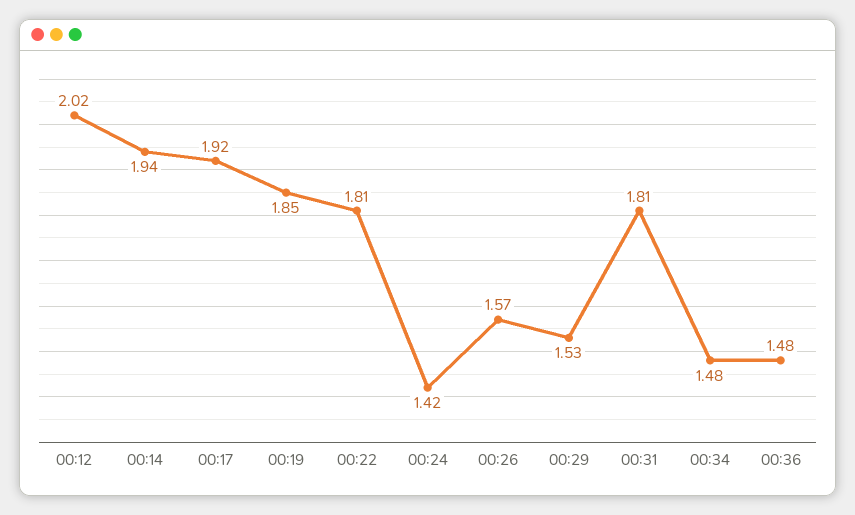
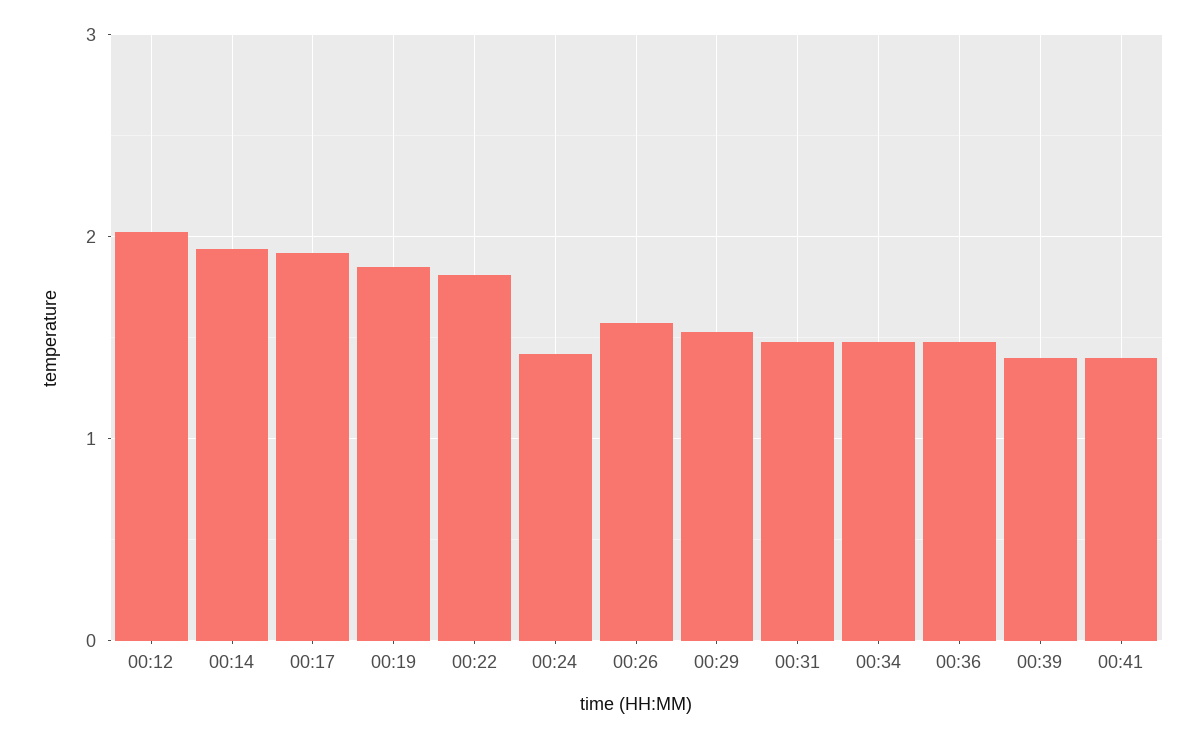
00:31: 1.81 -> 1.5
00:39: none -> 1.4
00:41: none -> 1.4

